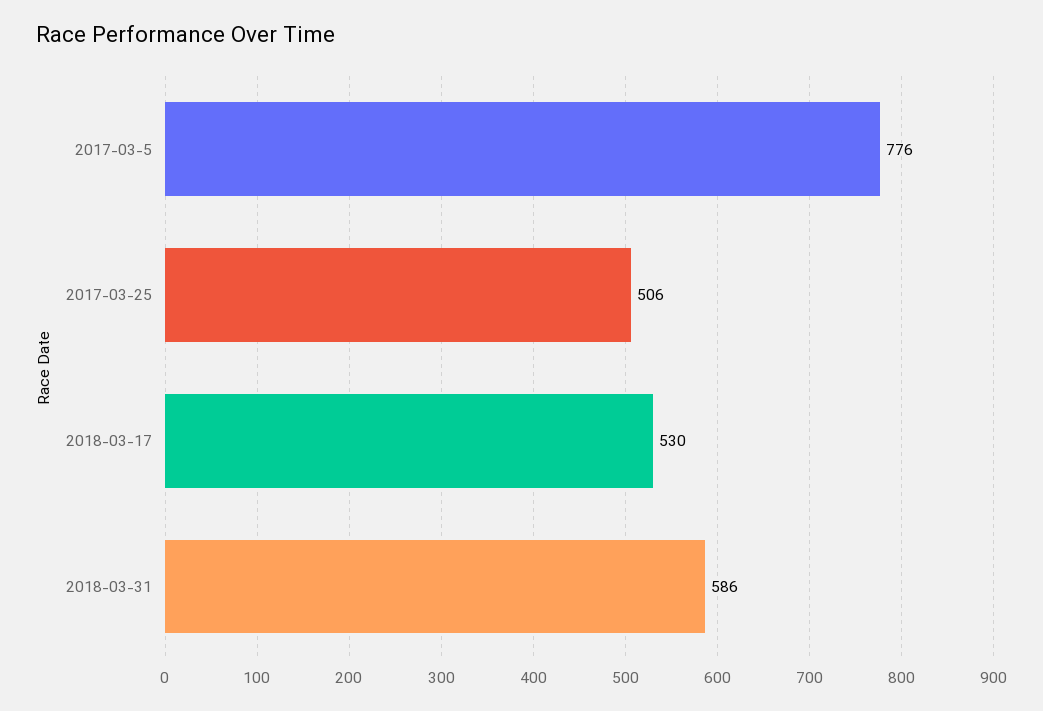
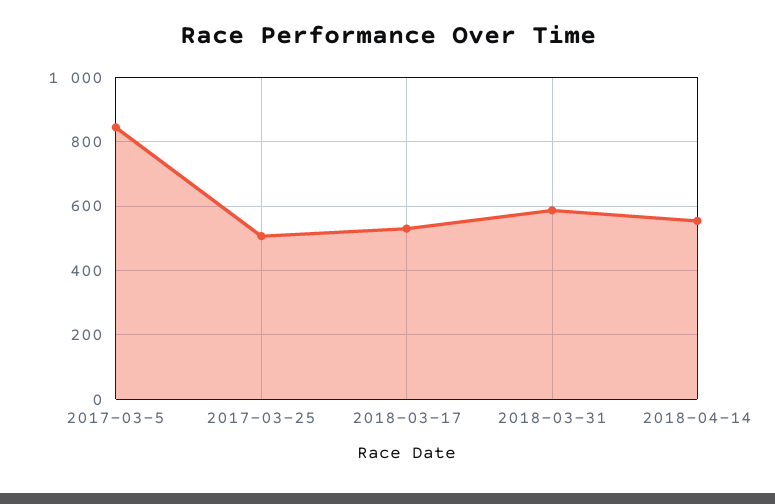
2017-03-5: 776 -> 840
2018-04-14: none -> 560

